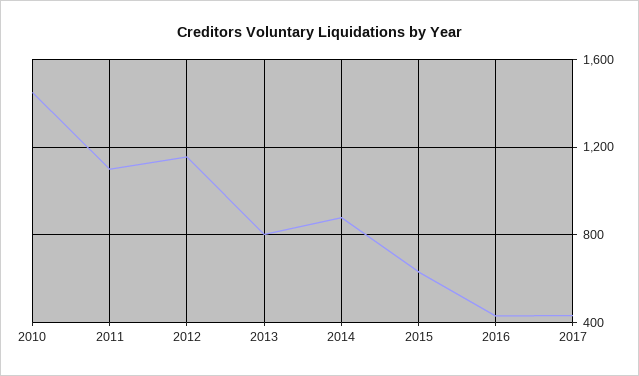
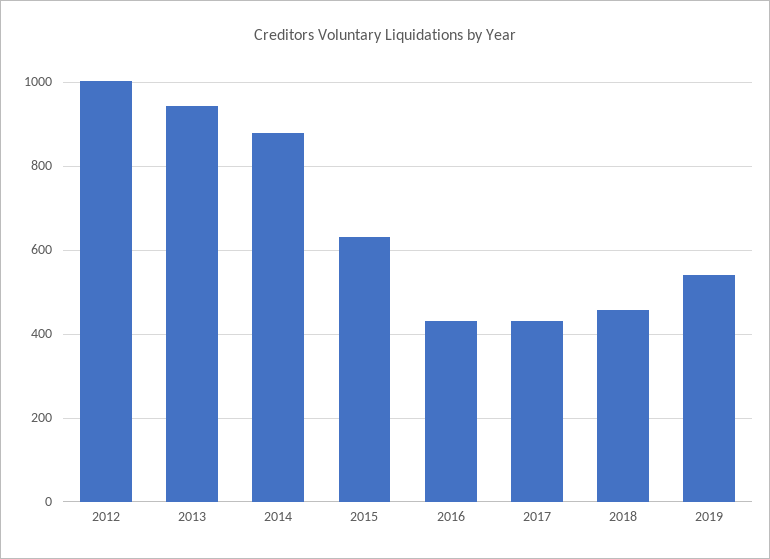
2010: 1450 -> none
2011: 1100 -> none
2012: 1150 -> 1000
2013: 800 -> 940
2018: none -> 460
2019: none -> 540

